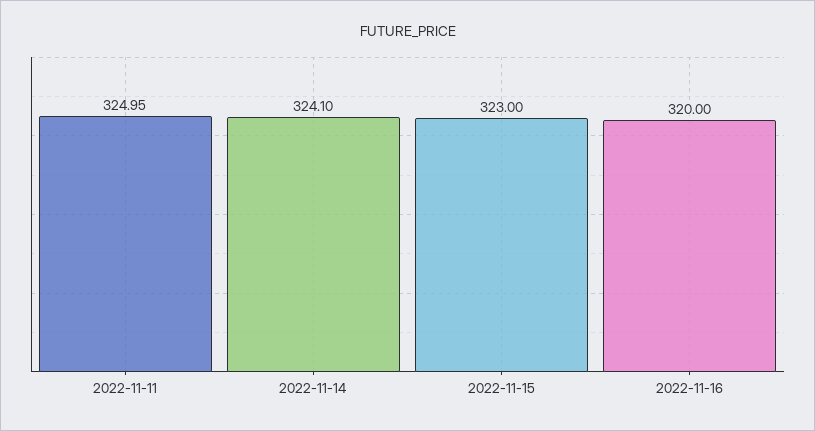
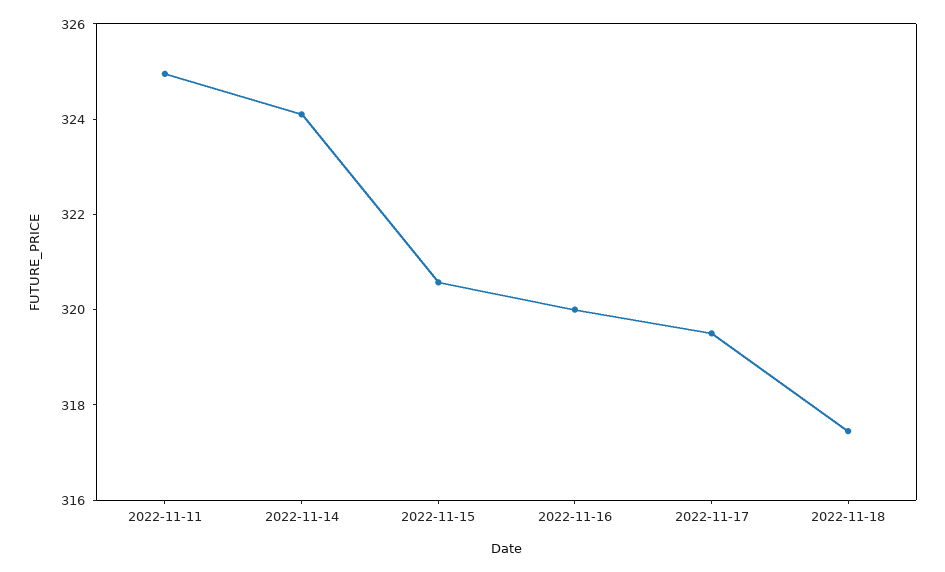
2022-11-15: 323 -> 320.5
2022-11-17: none -> 319.5
2022-11-18: none -> 317.5

